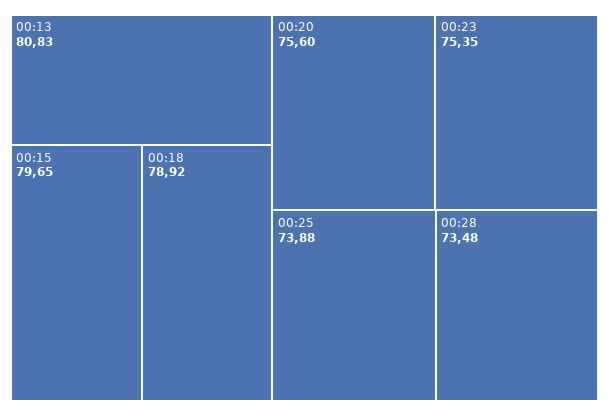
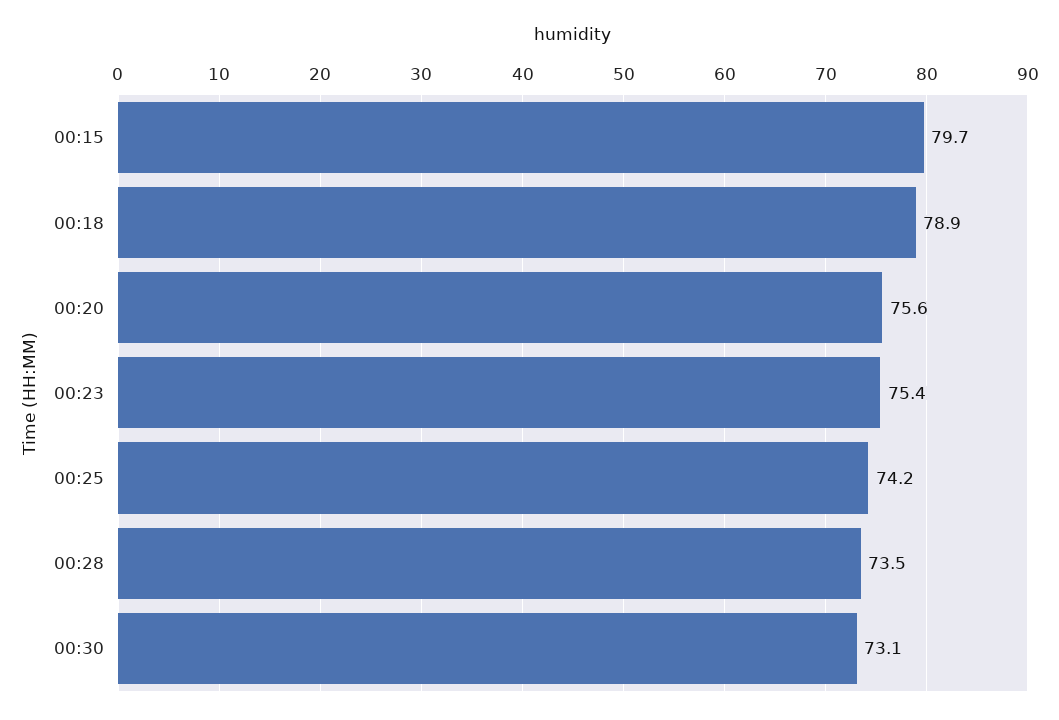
00:13: 80.83 -> none
00:25: 73.88 -> 74.2
00:30: none -> 73.1

